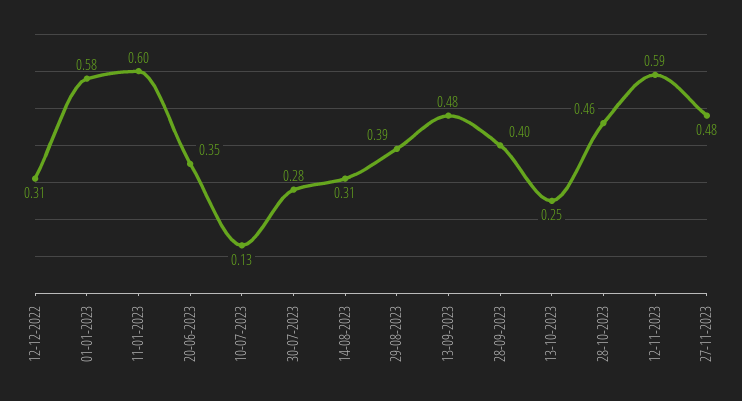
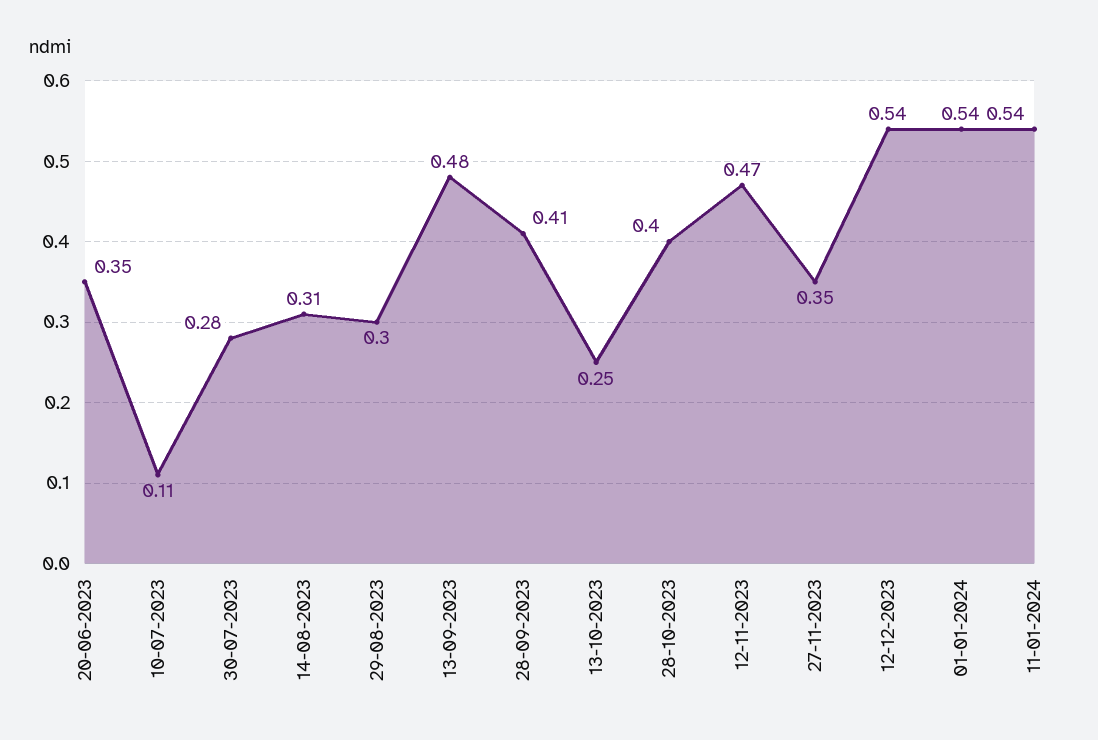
12-12-2022: 0.31 -> none
01-01-2023: 0.58 -> none
11-01-2023: 0.6 -> none
10-07-2023: 0.13 -> 0.11
29-08-2023: 0.39 -> 0.3
28-09-2023: 0.4 -> 0.41
28-10-2023: 0.46 -> 0.4
12-11-2023: 0.59 -> 0.47
27-11-2023: 0.48 -> 0.35
12-12-2023: none -> 0.54
01-01-2024: none -> 0.54
11-01-2024: none -> 0.54

